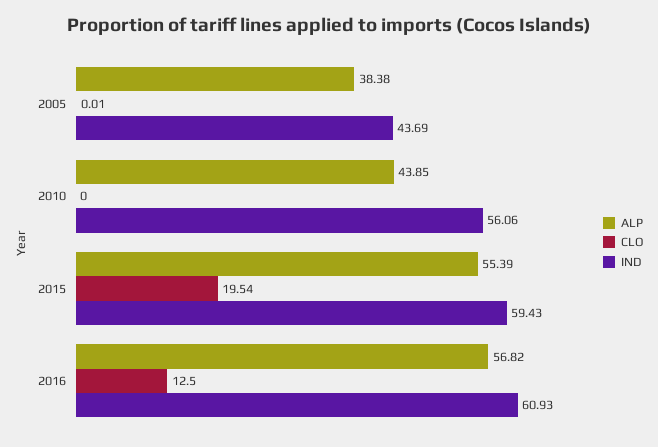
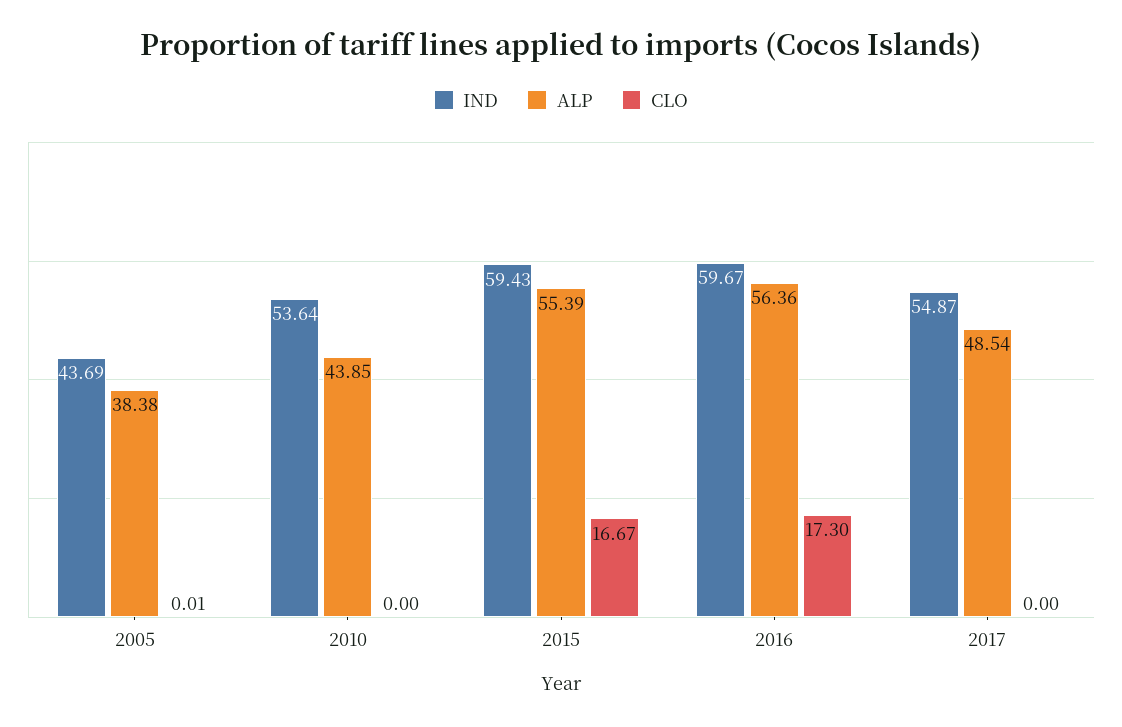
IND, 2010: 56.06 -> 53.64
CLO, 2015: 19.54 -> 16.67
ALP, 2016: 56.82 -> 56.36
CLO, 2016: 12.5 -> 17.3
IND, 2016: 60.93 -> 59.67
IND, 2017: none -> 54.87
ALP, 2017: none -> 48.54
CLO, 2017: none -> 0

